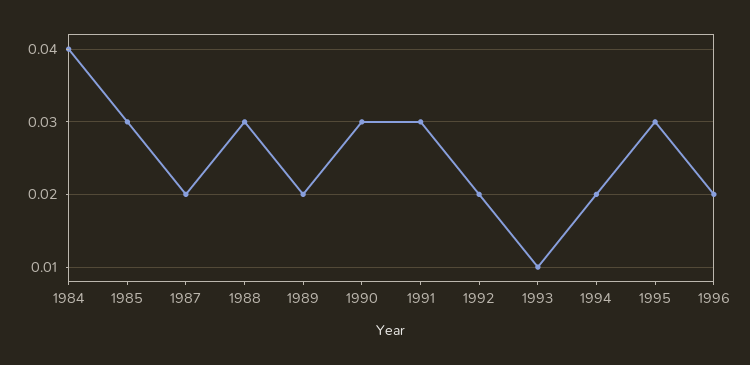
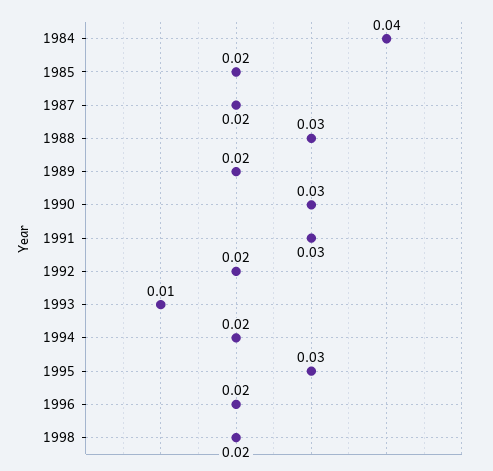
1985: 0.03 -> 0.02
1998: none -> 0.02

